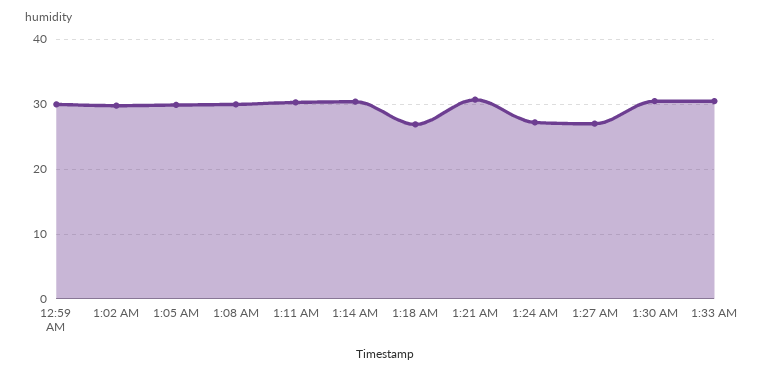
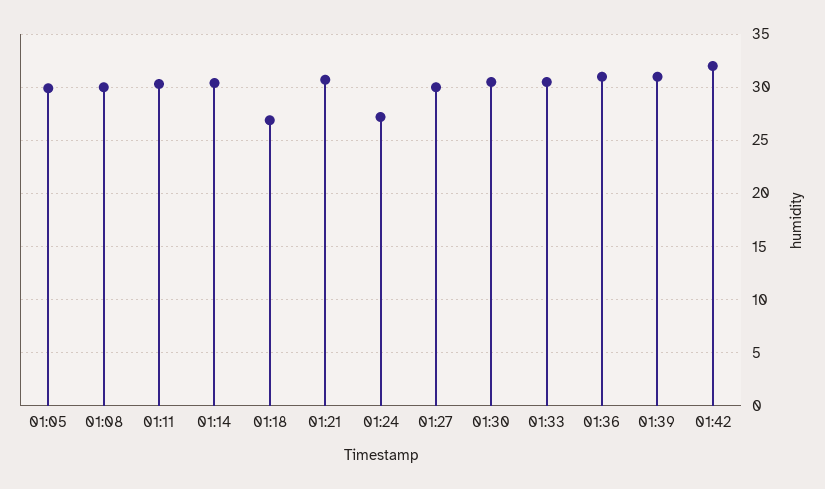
12:59 AM: 30 -> none
1:02 AM: 30 -> none
1:27 AM: 27 -> 30
01:36: none -> 31
01:39: none -> 31
01:42: none -> 32

